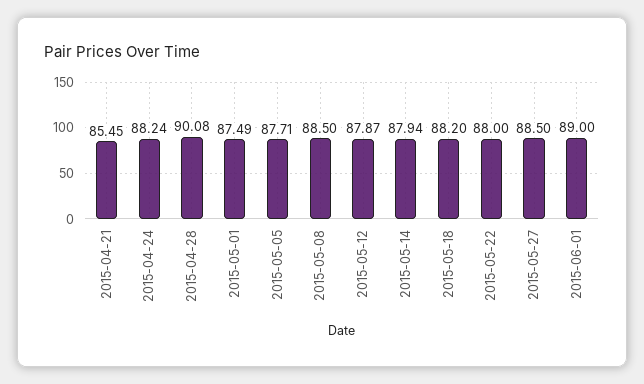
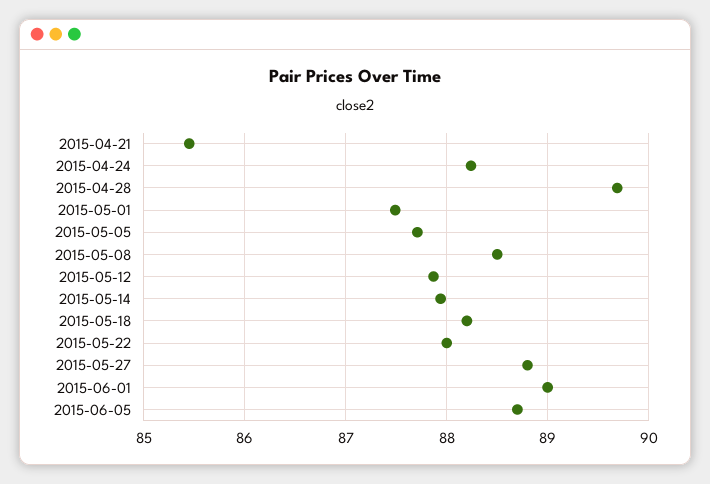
2015-04-28: 90.08 -> 89.7
2015-05-27: 88.5 -> 88.8
2015-06-05: none -> 88.7

